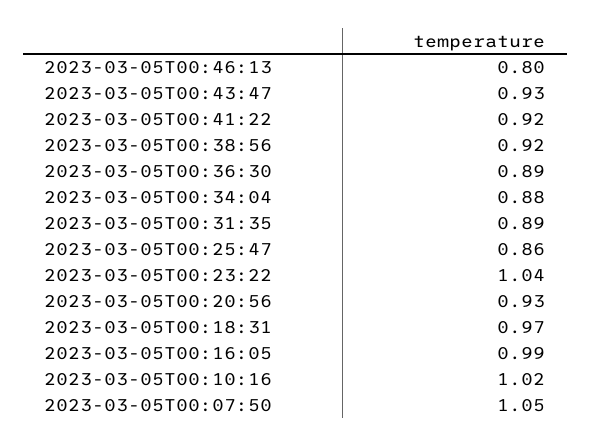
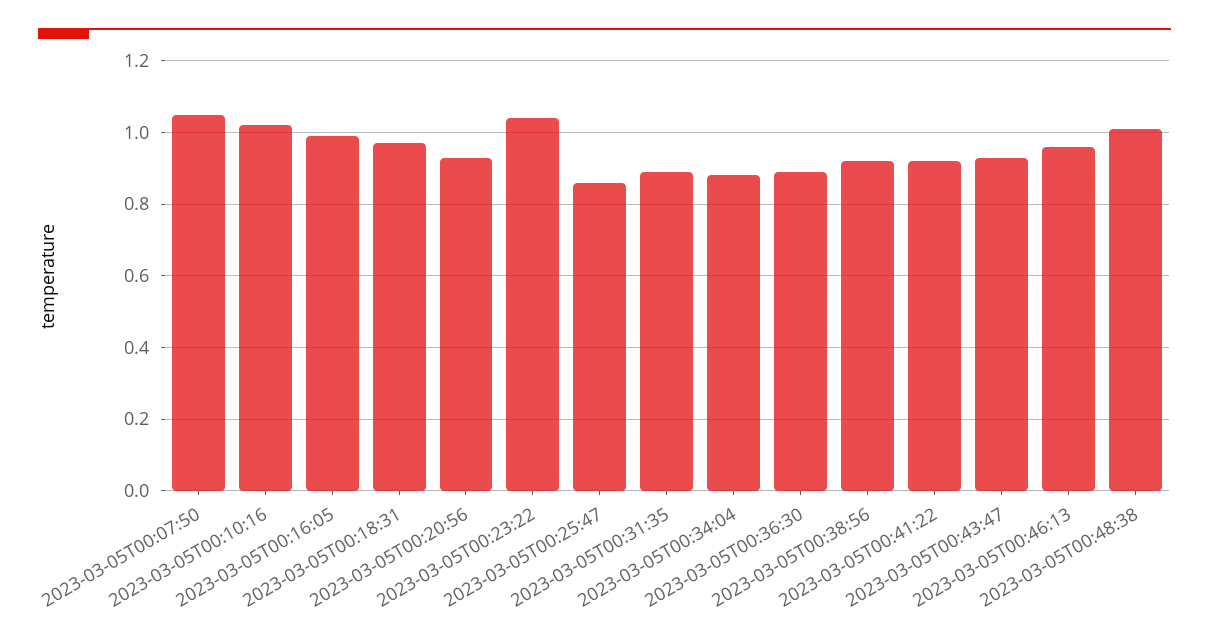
2023-03-05T00:46:13: 0.8 -> 0.95
2023-03-05T00:48:38: none -> 1

